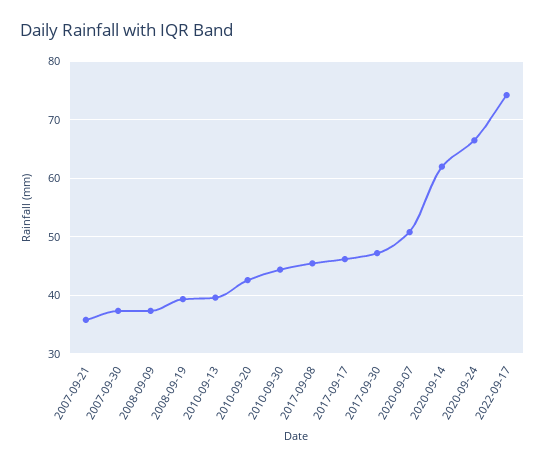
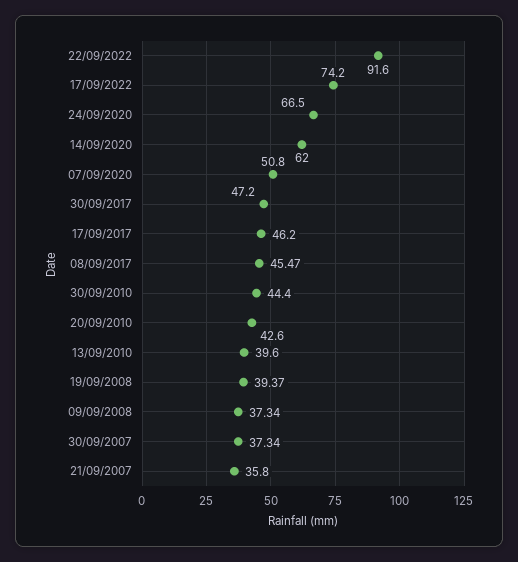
22/09/2022: none -> 91.6

